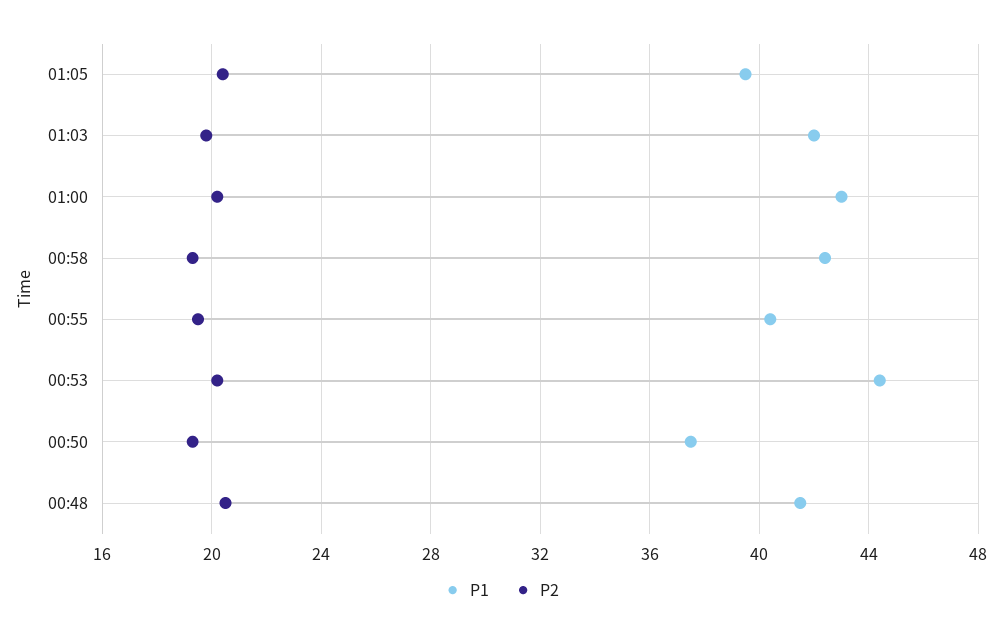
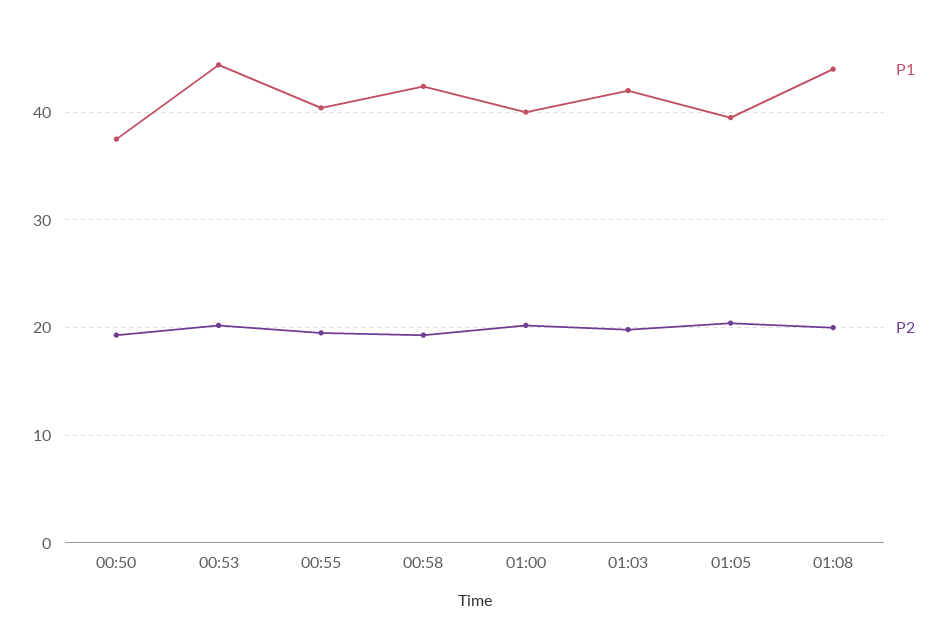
P1, 01:00: 43 -> 40
P1, 00:48: 41.5 -> none
P2, 00:48: 20.5 -> none
P1, 01:08: none -> 44
P2, 01:08: none -> 20

